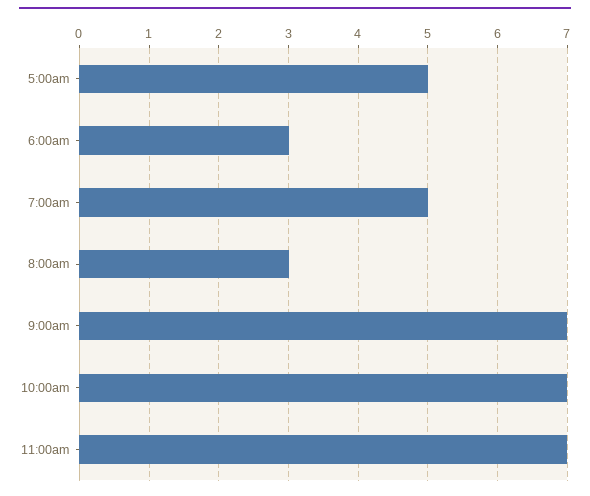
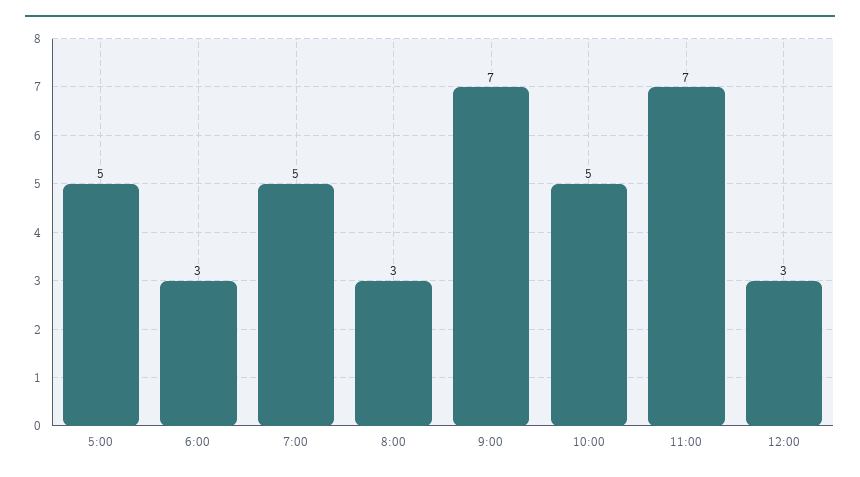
10:00am: 7 -> 5
12:00: none -> 3

